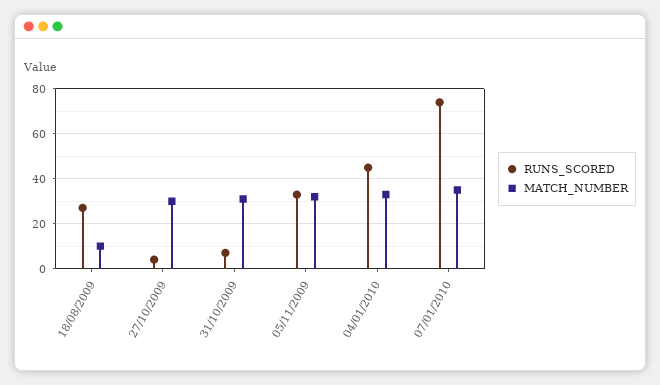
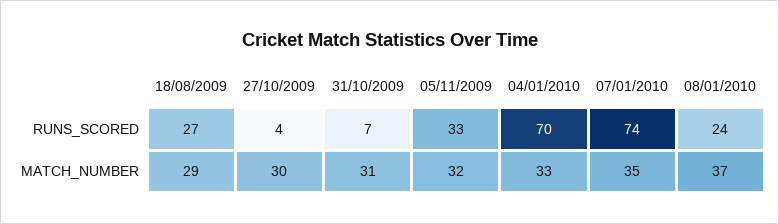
MATCH_NUMBER, 18/08/2009: 10 -> 29
RUNS_SCORED, 04/01/2010: 45 -> 70
RUNS_SCORED, 08/01/2010: none -> 24
MATCH_NUMBER, 08/01/2010: none -> 37

